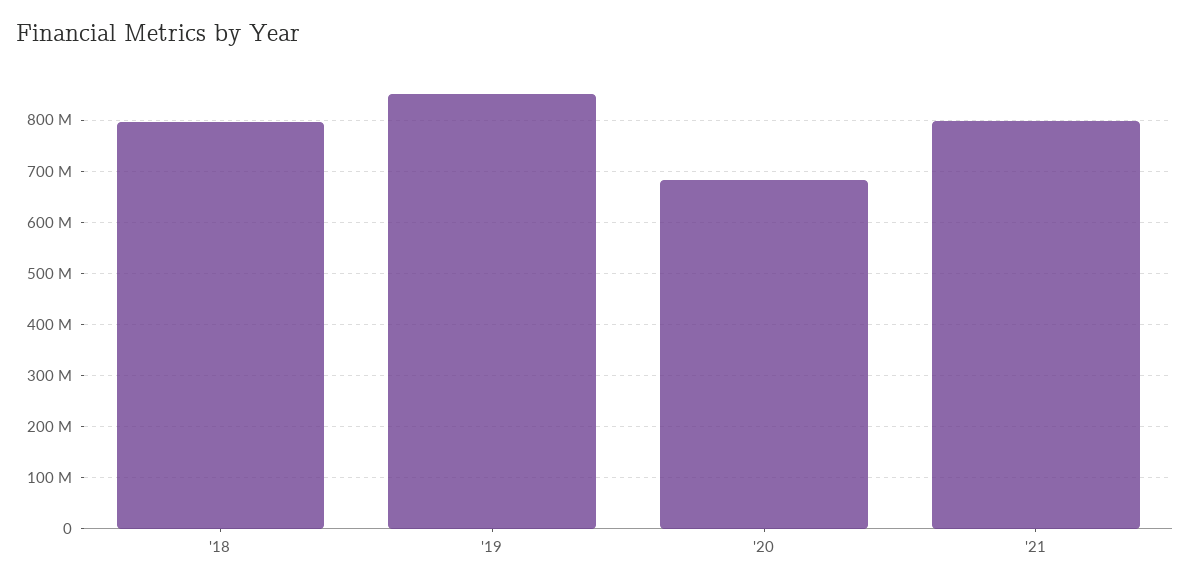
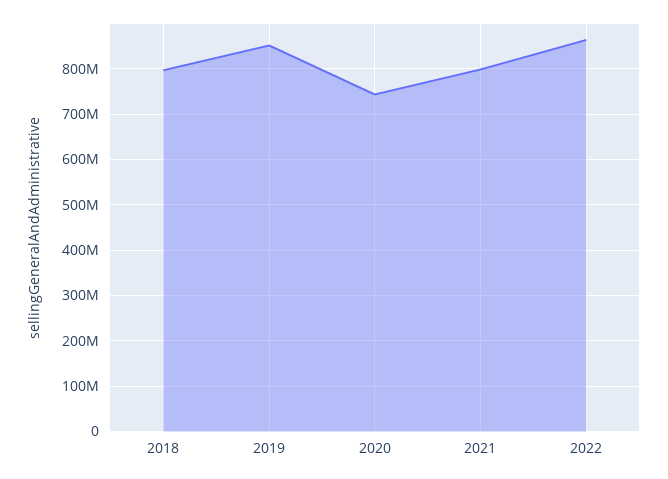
'20: 680000000 -> 740000000
2022: none -> 860000000

